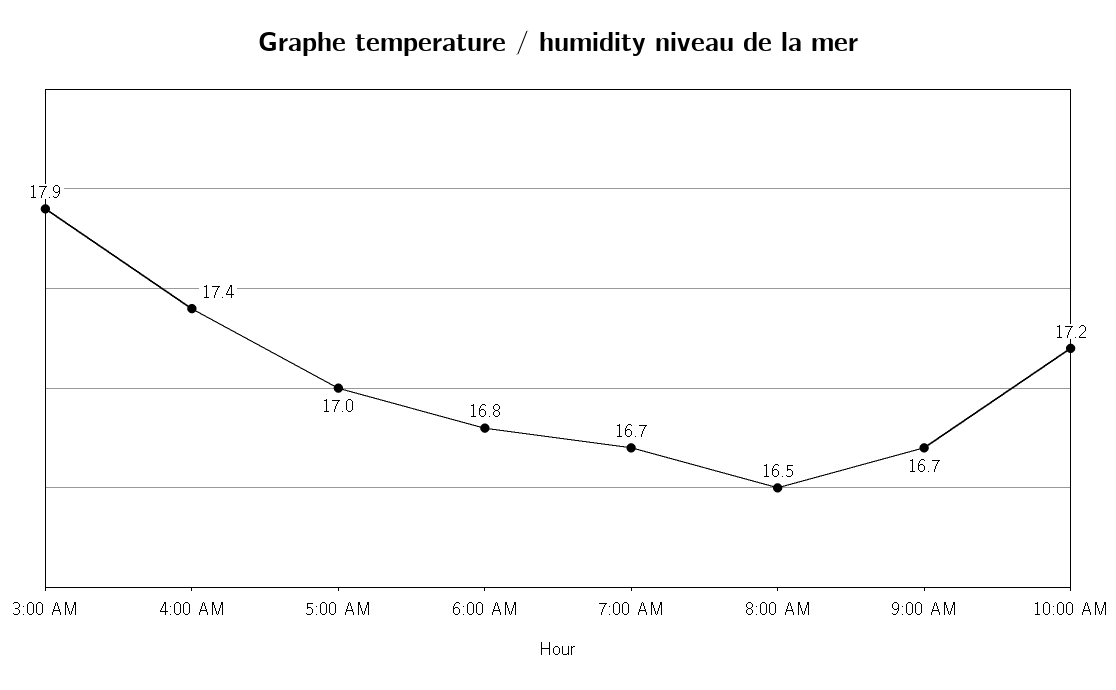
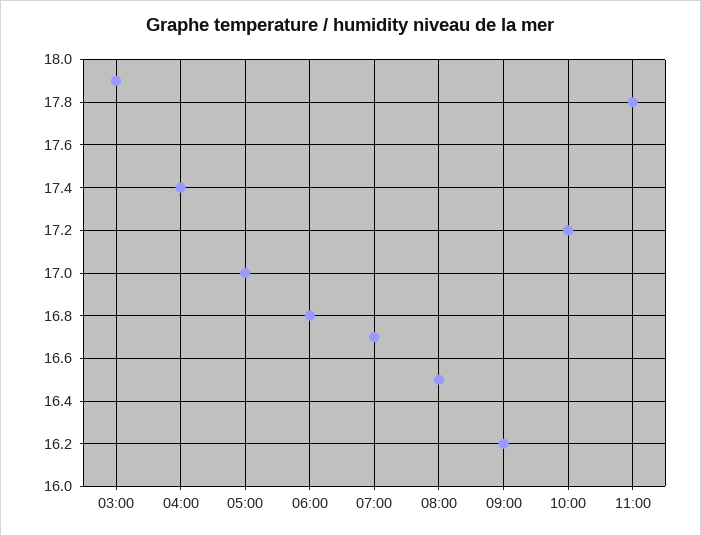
9:00 AM: 16.7 -> 16.2
11:00: none -> 17.8

